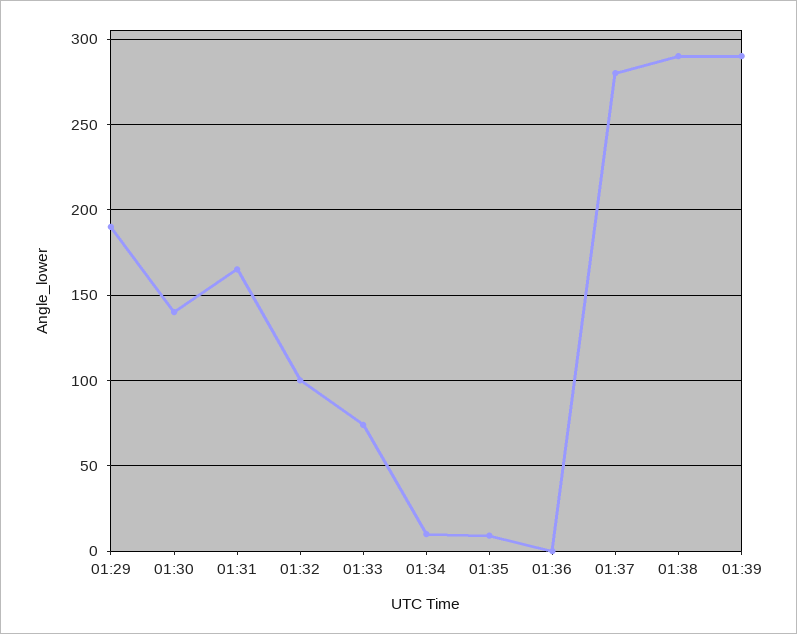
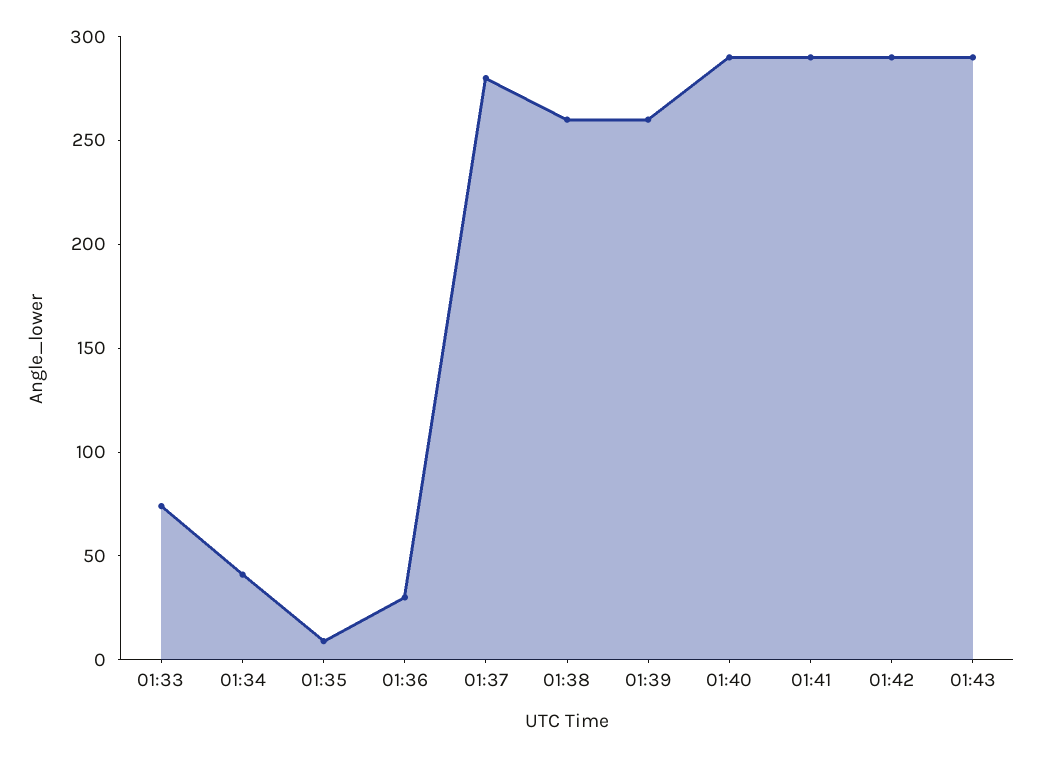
01:29: 190 -> none
01:30: 140 -> none
01:31: 165 -> none
01:32: 100 -> none
01:34: 10 -> 40
01:36: 0 -> 30
01:38: 290 -> 260
01:39: 290 -> 260
01:40: none -> 290
01:41: none -> 290
01:42: none -> 290
01:43: none -> 290

